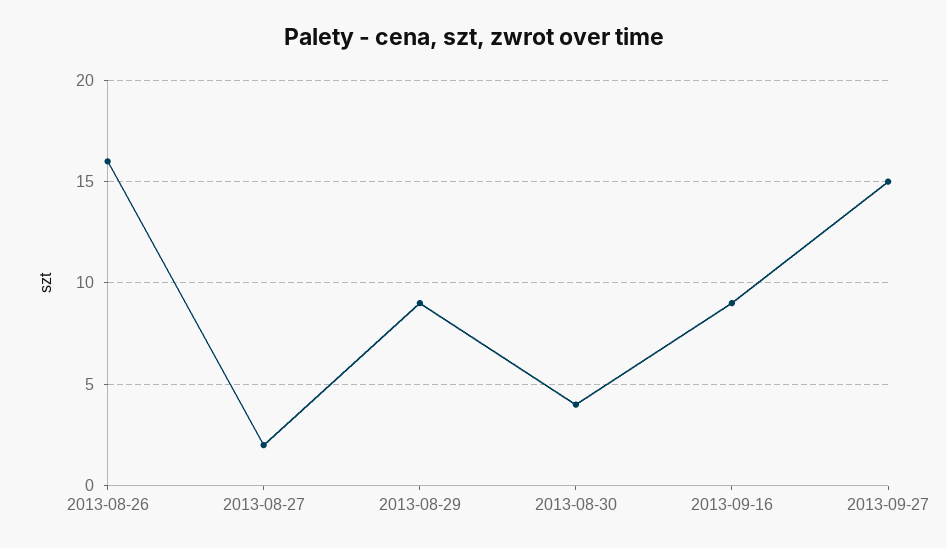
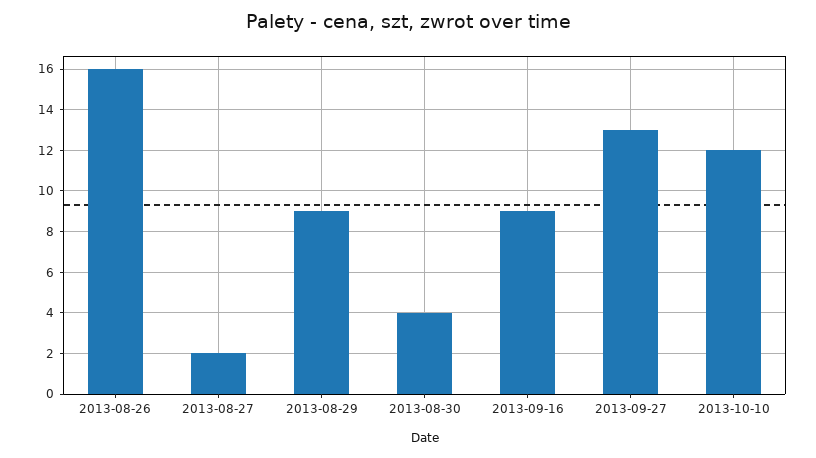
2013-09-27: 15 -> 13
2013-10-10: none -> 12

